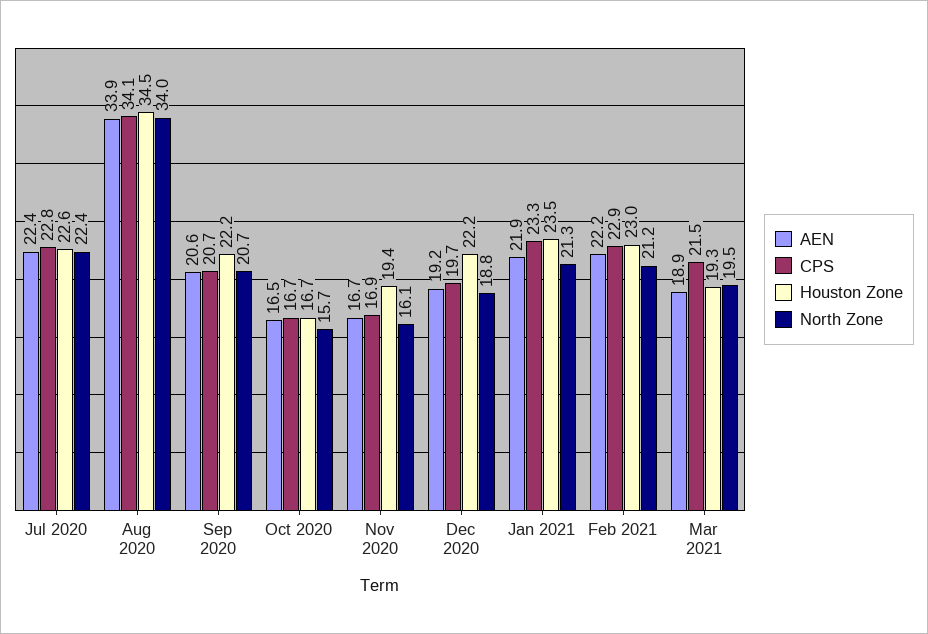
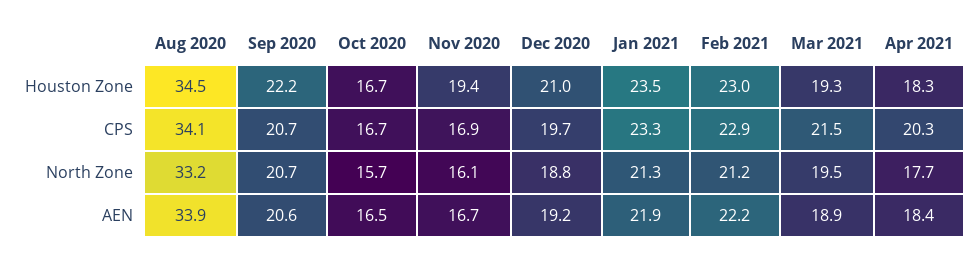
AEN, Jul 2020: 22.4 -> none
CPS, Jul 2020: 22.8 -> none
Houston Zone, Jul 2020: 22.6 -> none
North Zone, Jul 2020: 22.4 -> none
North Zone, Aug 2020: 34 -> 33.2
Houston Zone, Dec 2020: 22.2 -> 21
Houston Zone, Apr 2021: none -> 18.3
CPS, Apr 2021: none -> 20.3
North Zone, Apr 2021: none -> 17.7
AEN, Apr 2021: none -> 18.4

